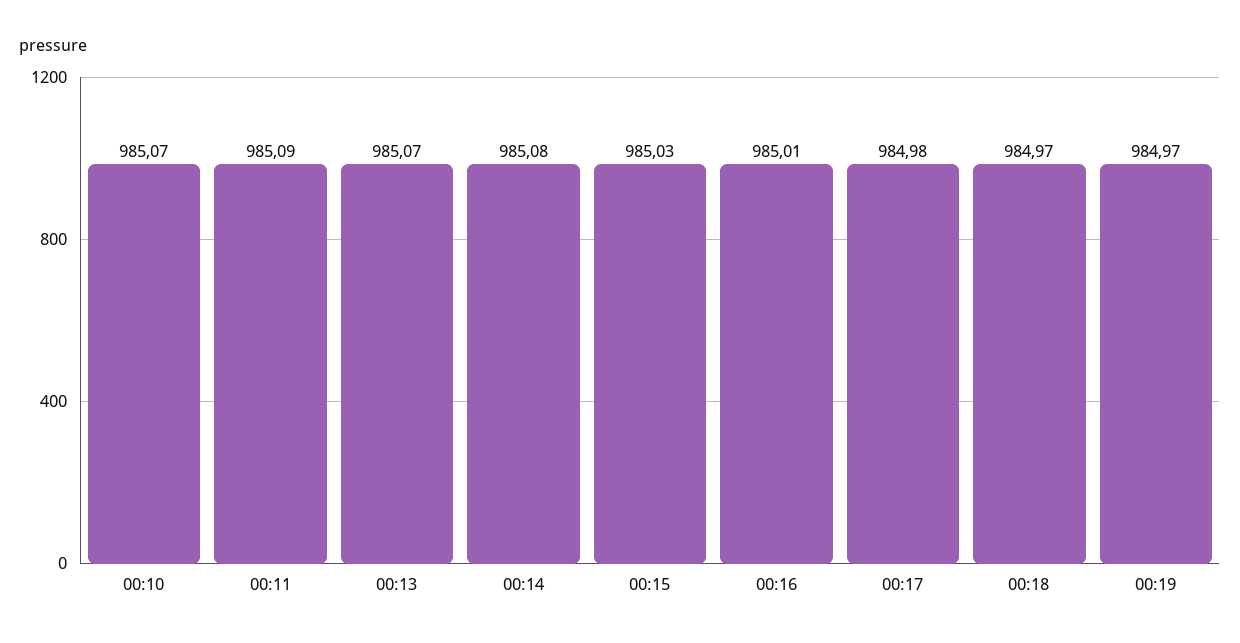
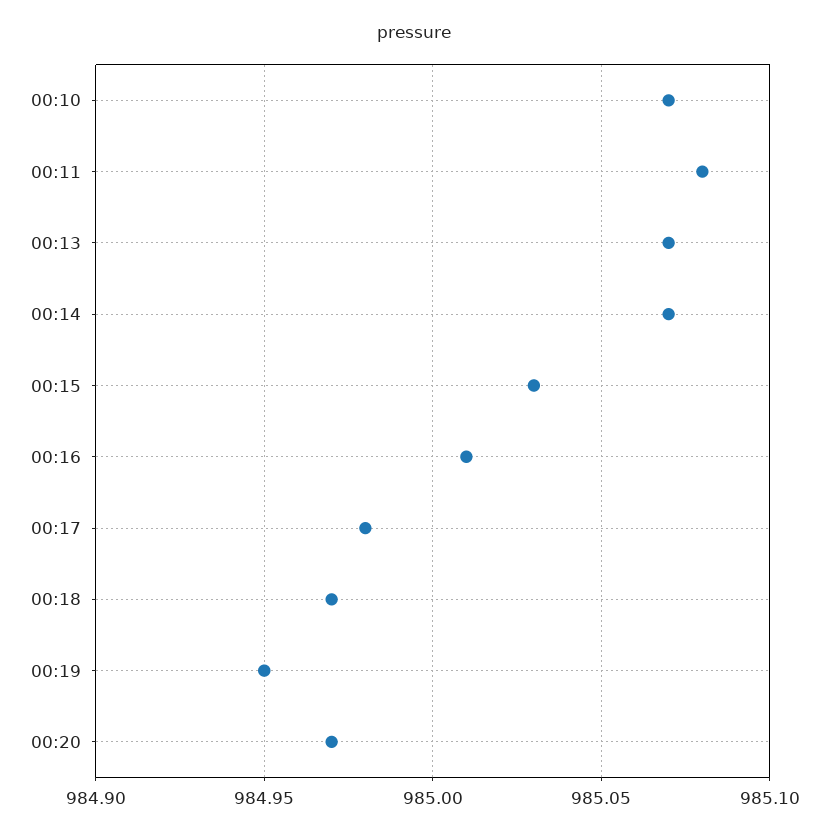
00:11: 985.09 -> 985.08
00:14: 985.08 -> 985.07
00:19: 984.97 -> 984.95
00:20: none -> 984.97

